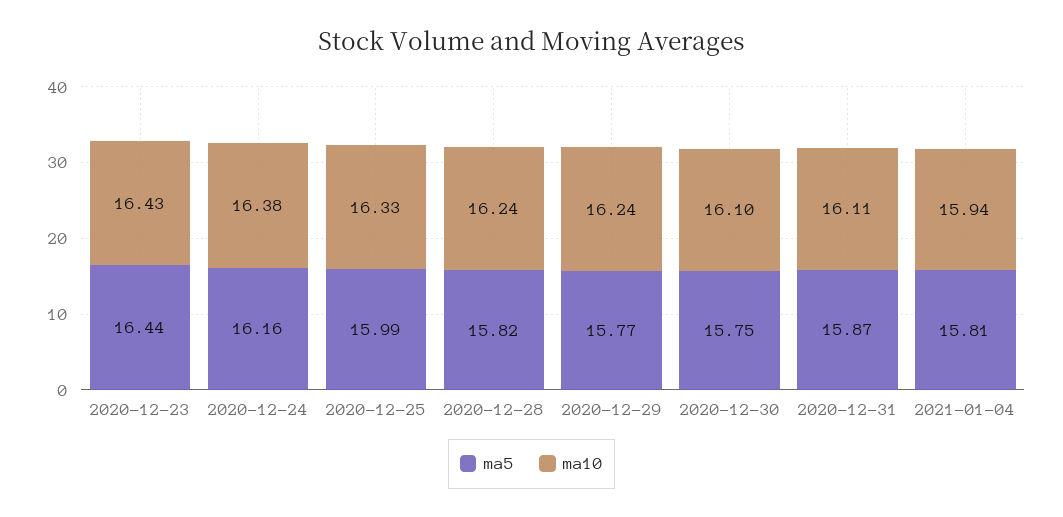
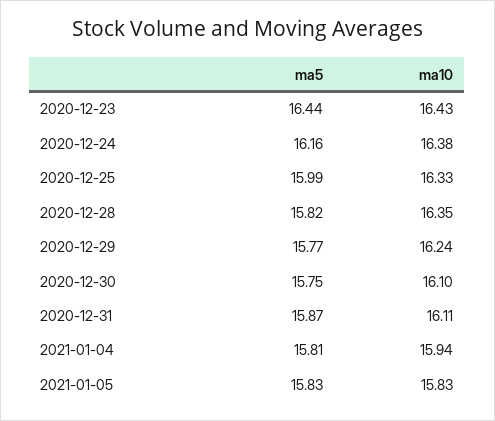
ma10, 2020-12-28: 16.24 -> 16.35
ma5, 2021-01-05: none -> 15.83
ma10, 2021-01-05: none -> 15.83

